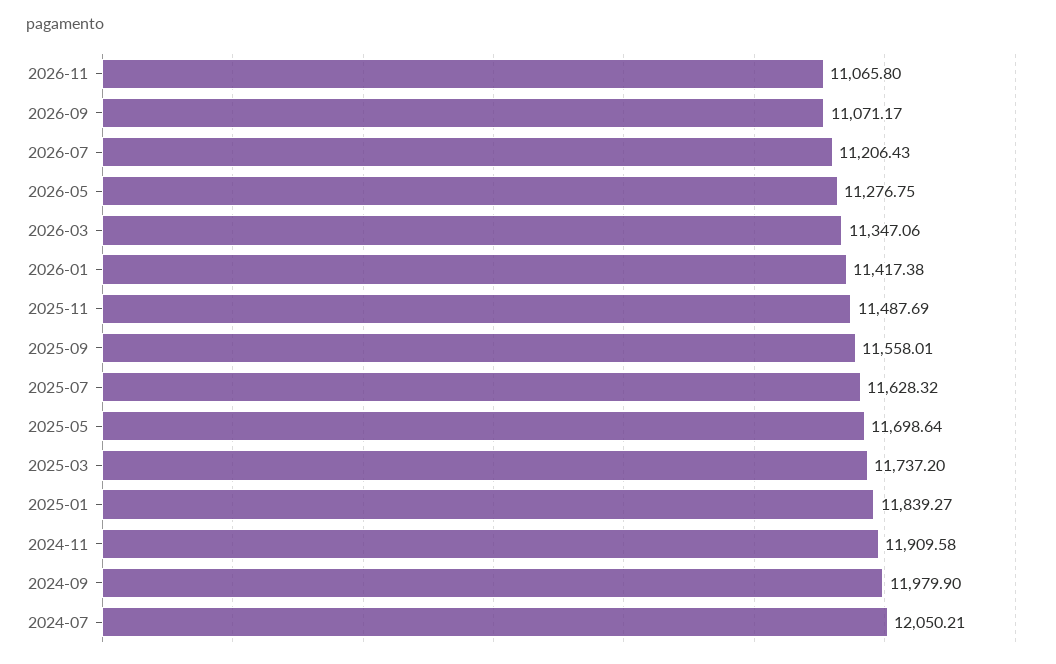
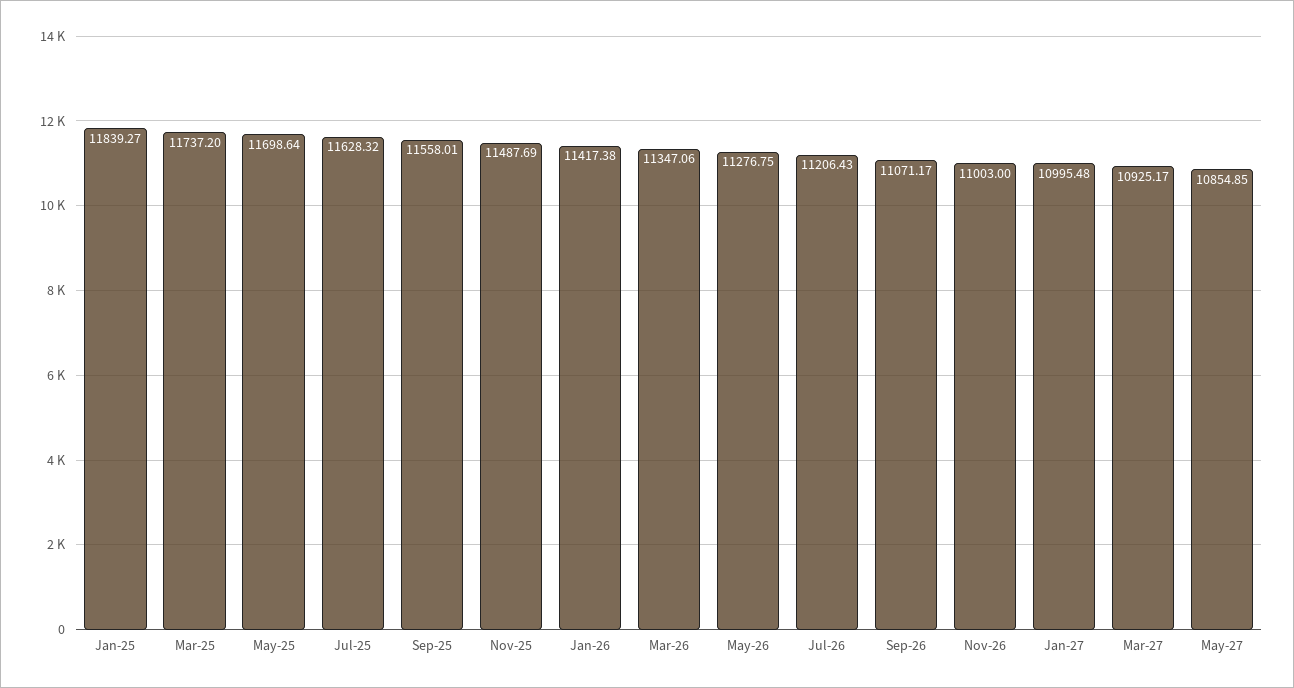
2026-11: 11065.8 -> 11003
2024-11: 11909.58 -> none
2024-09: 11979.9 -> none
2024-07: 12050.21 -> none
Jan-27: none -> 10995.48
Mar-27: none -> 10925.17
May-27: none -> 10854.85

